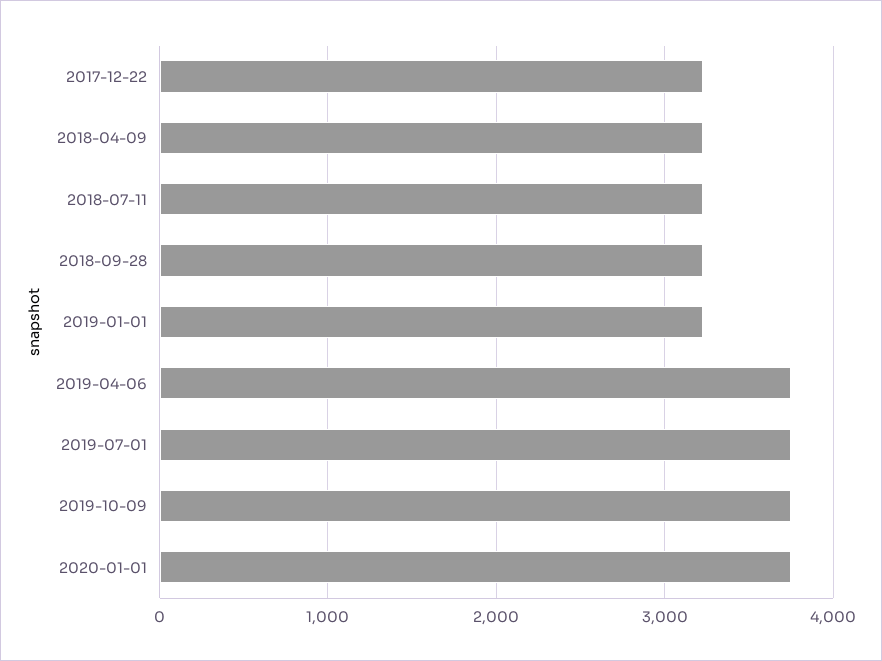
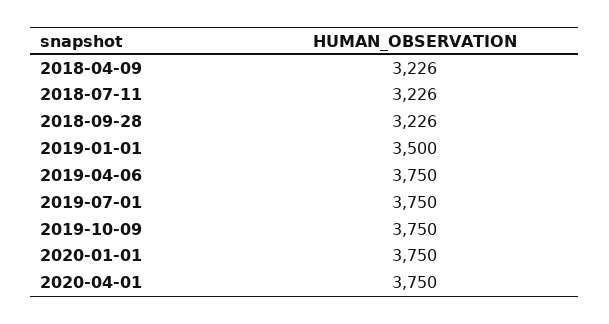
2017-12-22: 3200 -> none
2019-01-01: 3200 -> 3500
2020-04-01: none -> 3750

